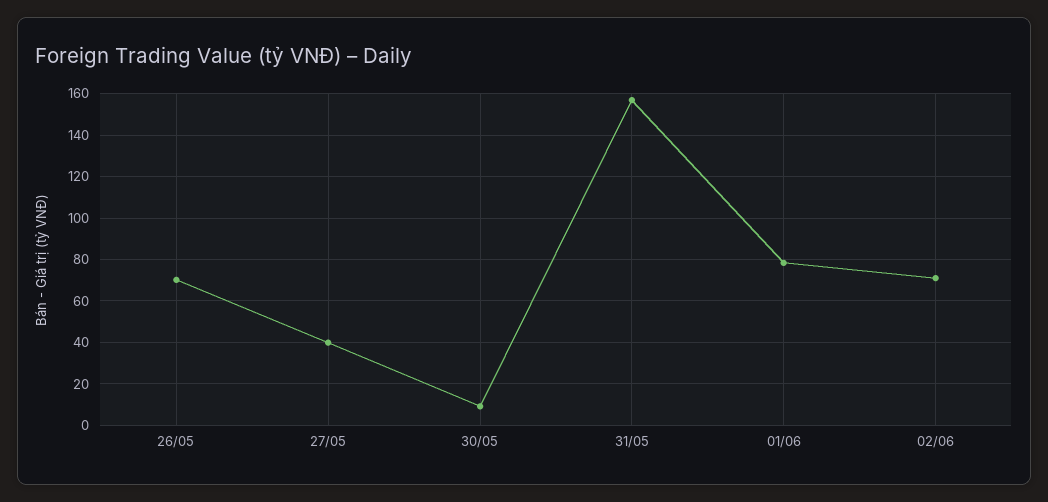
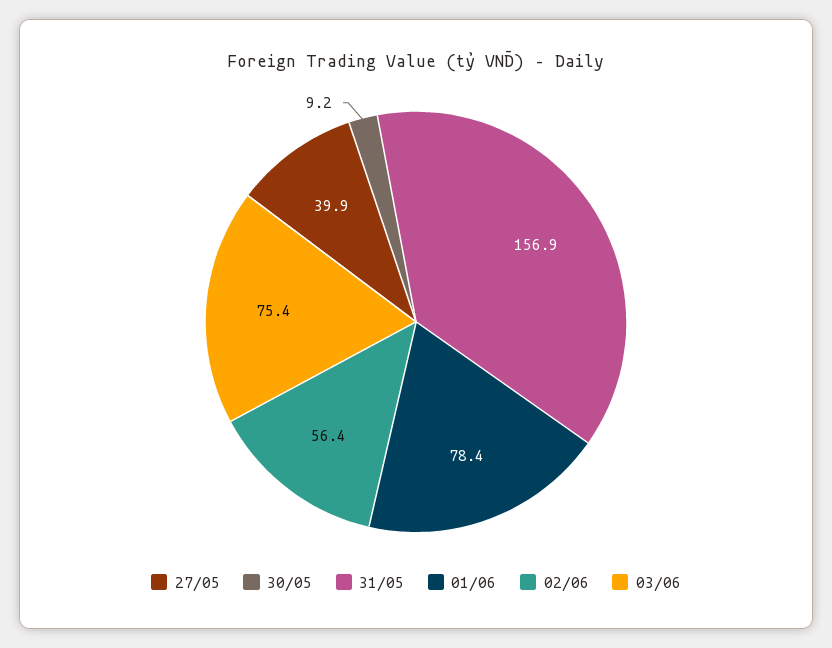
26/05: 70 -> none
02/06: 70 -> 56.4
03/06: none -> 75.4

